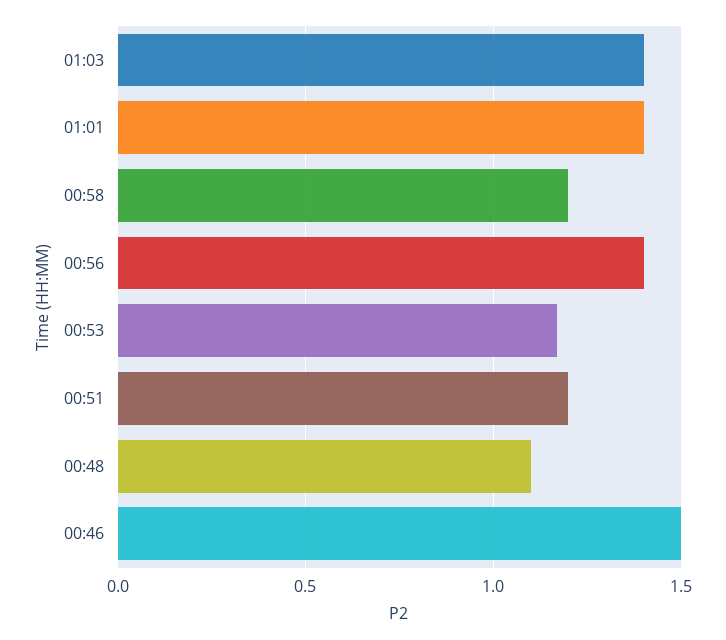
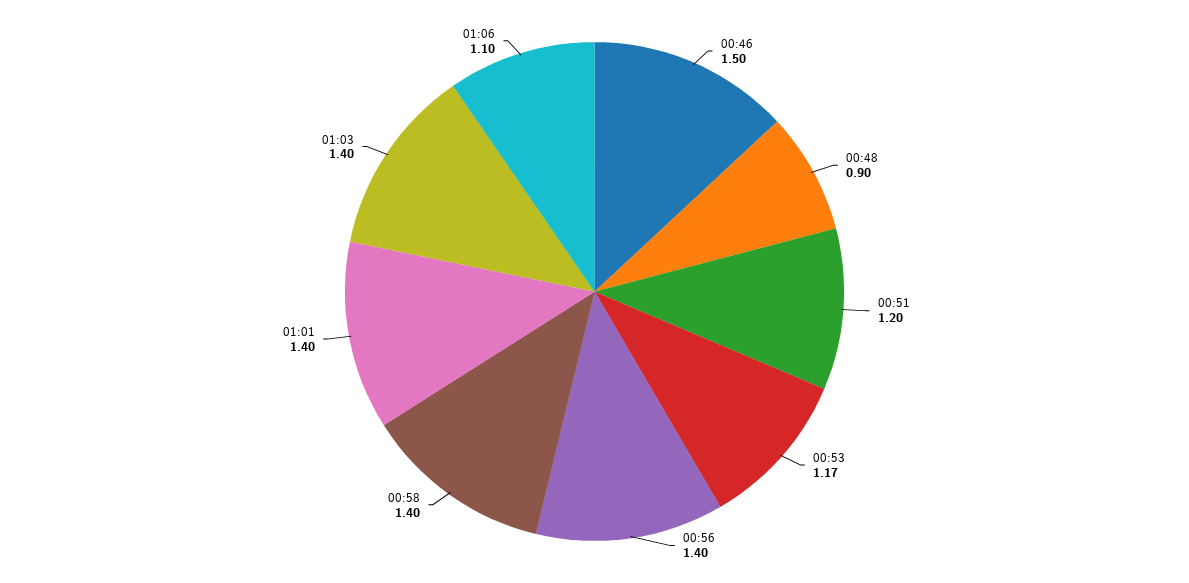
00:58: 1.2 -> 1.4
00:48: 1.1 -> 0.9
01:06: none -> 1.1

